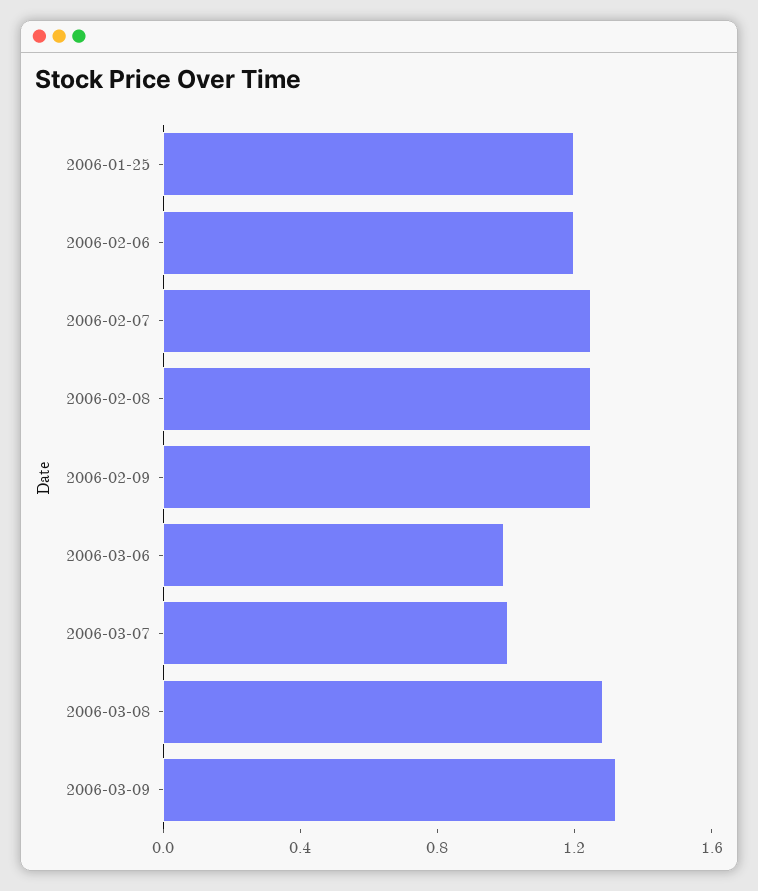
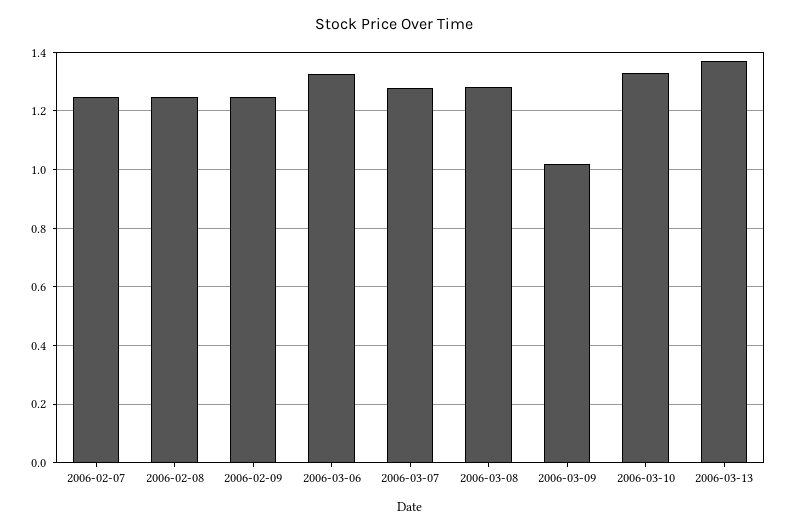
2006-01-25: 1.2 -> none
2006-02-06: 1.2 -> none
2006-03-06: 1 -> 1.325
2006-03-07: 1 -> 1.275
2006-03-09: 1.3 -> 1.025
2006-03-10: none -> 1.325
2006-03-13: none -> 1.375

